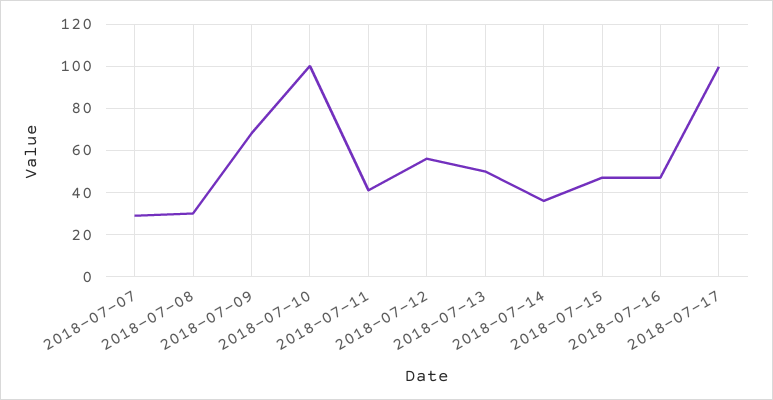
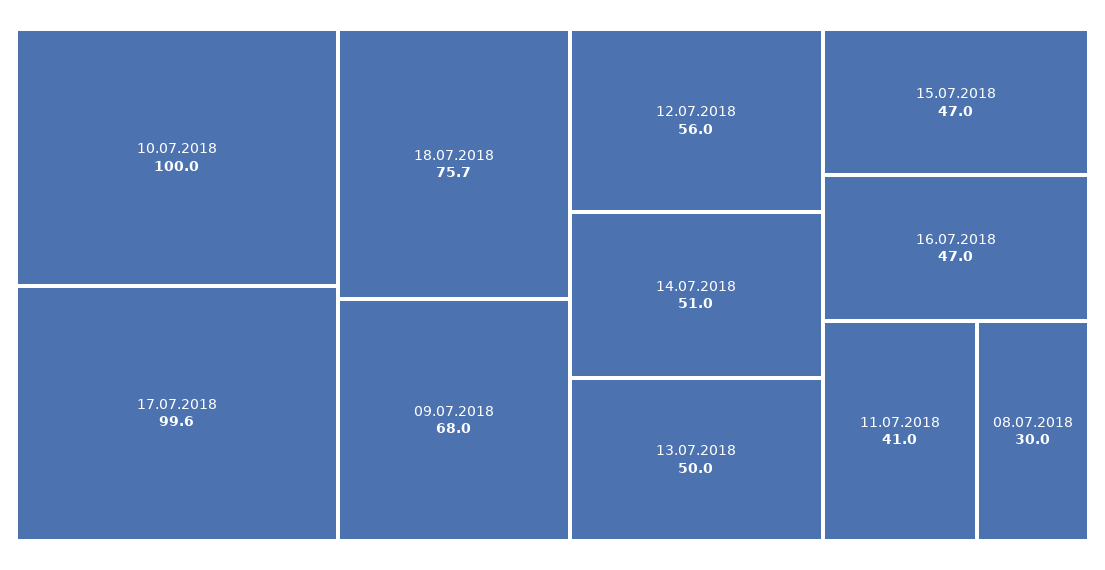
2018-07-07: 30 -> none
2018-07-14: 35 -> 51
18.07.2018: none -> 75.7

